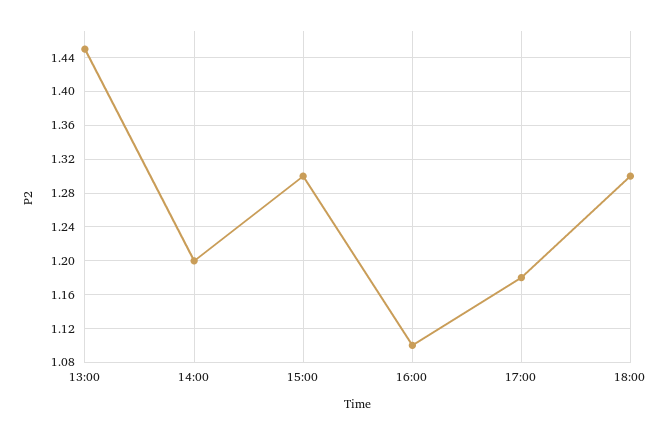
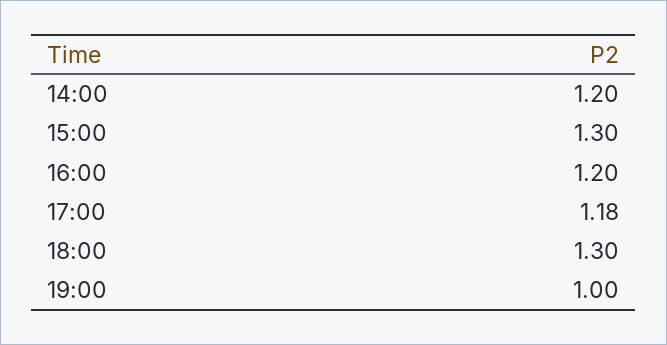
13:00: 1.45 -> none
16:00: 1.1 -> 1.2
19:00: none -> 1

